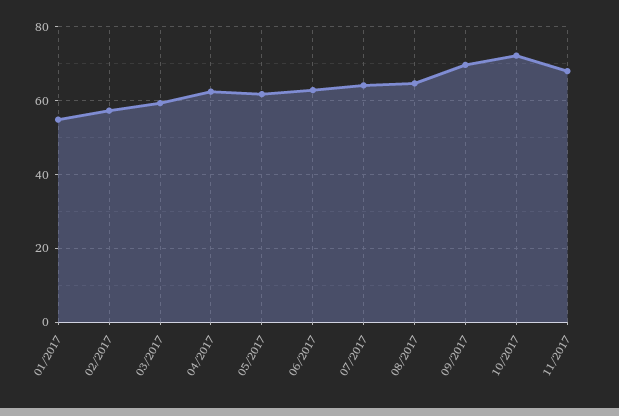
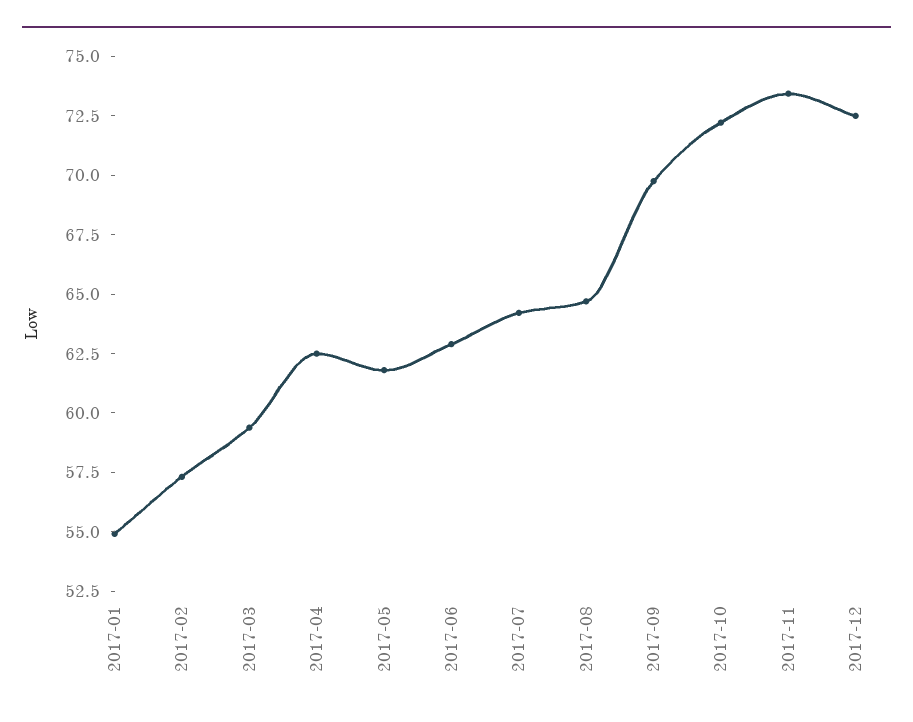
11/2017: 68 -> 73.5
2017-12: none -> 72.5

